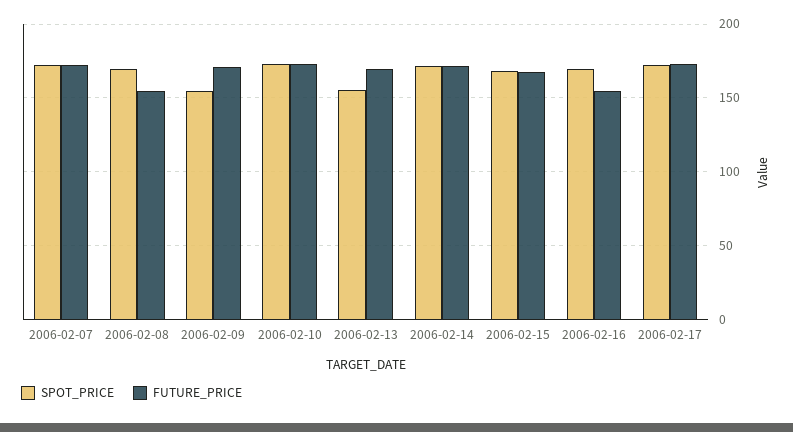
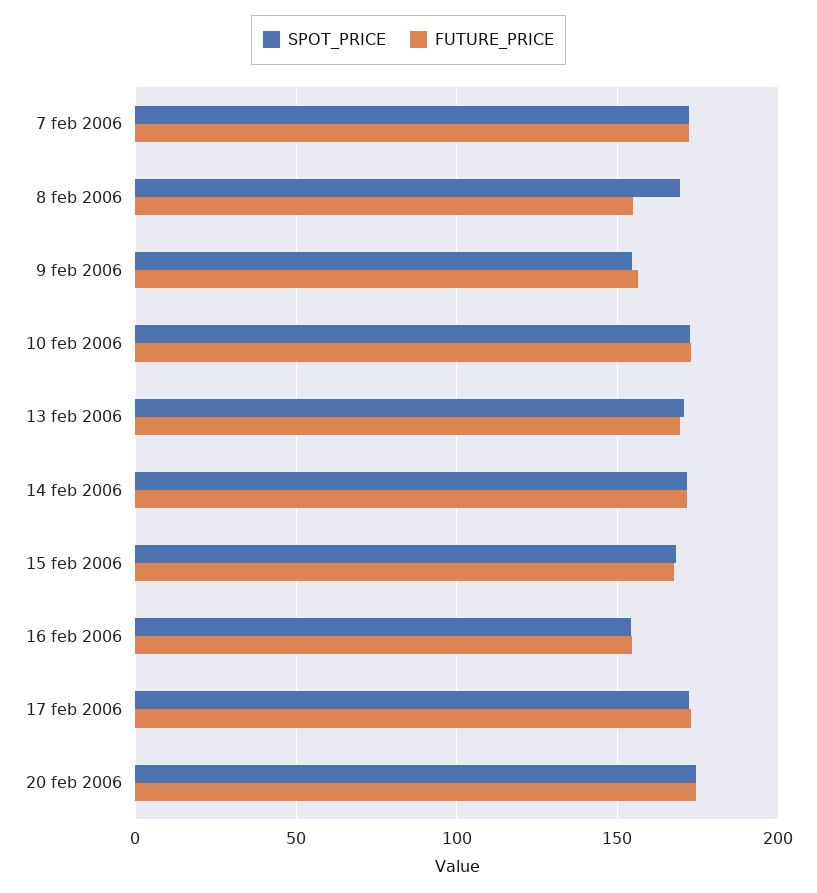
FUTURE_PRICE, 2006-02-09: 170 -> 155
SPOT_PRICE, 2006-02-13: 155 -> 170
SPOT_PRICE, 2006-02-16: 170 -> 155
SPOT_PRICE, 20 feb 2006: none -> 175
FUTURE_PRICE, 20 feb 2006: none -> 175

